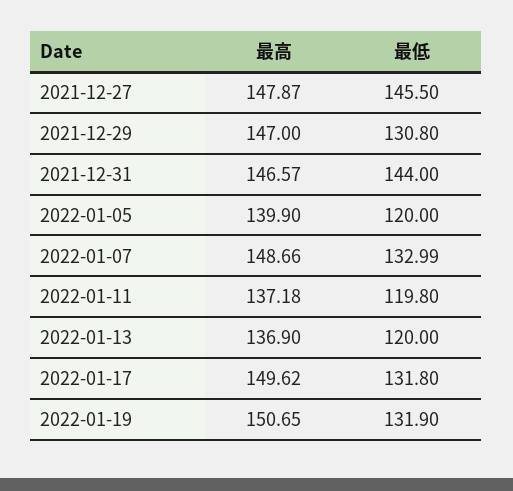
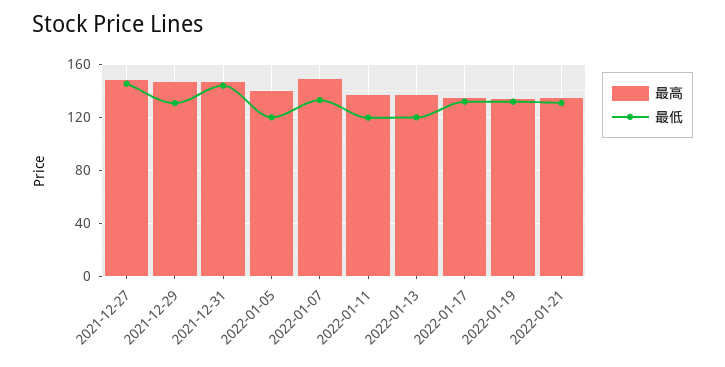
最高, 2022-01-17: 149.62 -> 135
最高, 2022-01-19: 150.65 -> 135
最高, 2022-01-21: none -> 135
最低, 2022-01-21: none -> 130

